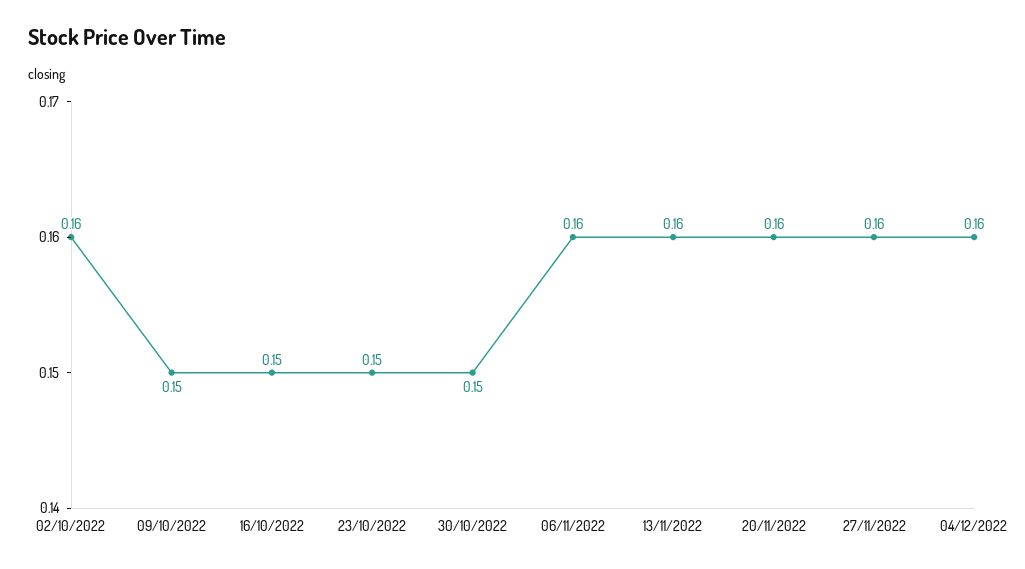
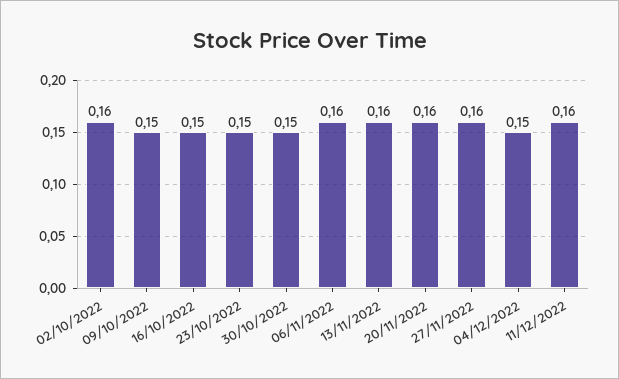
04/12/2022: 0.16 -> 0.15
11/12/2022: none -> 0.16

